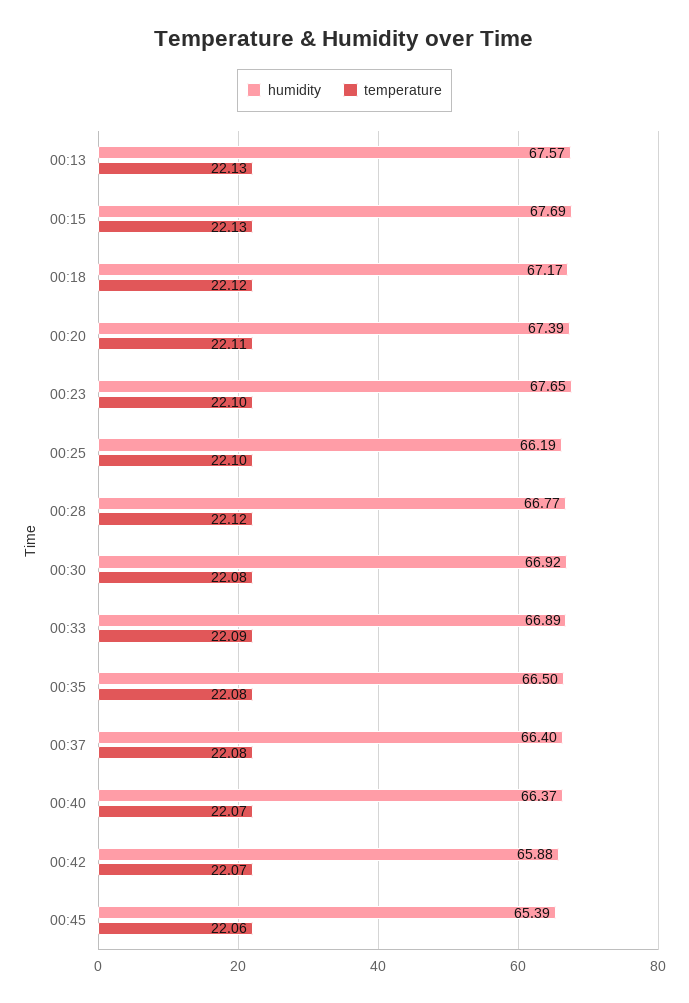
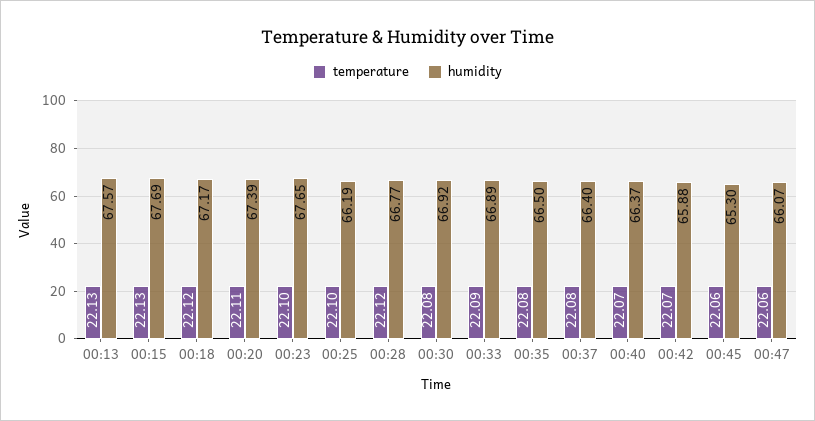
humidity, 00:45: 65.39 -> 65.3
temperature, 00:47: none -> 22.06
humidity, 00:47: none -> 66.07

